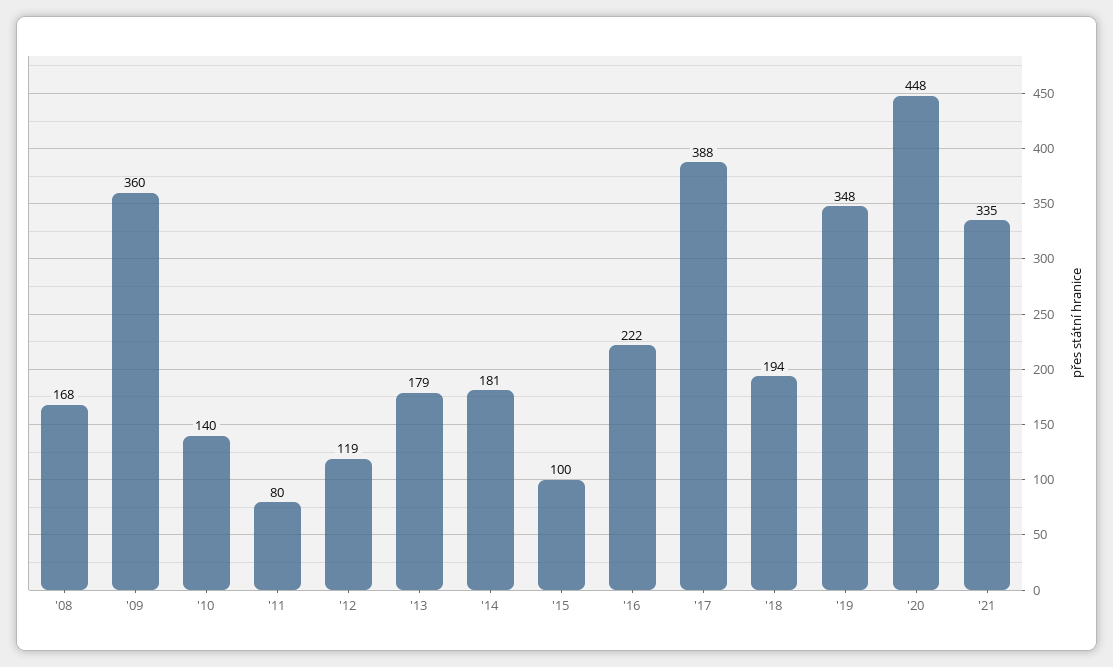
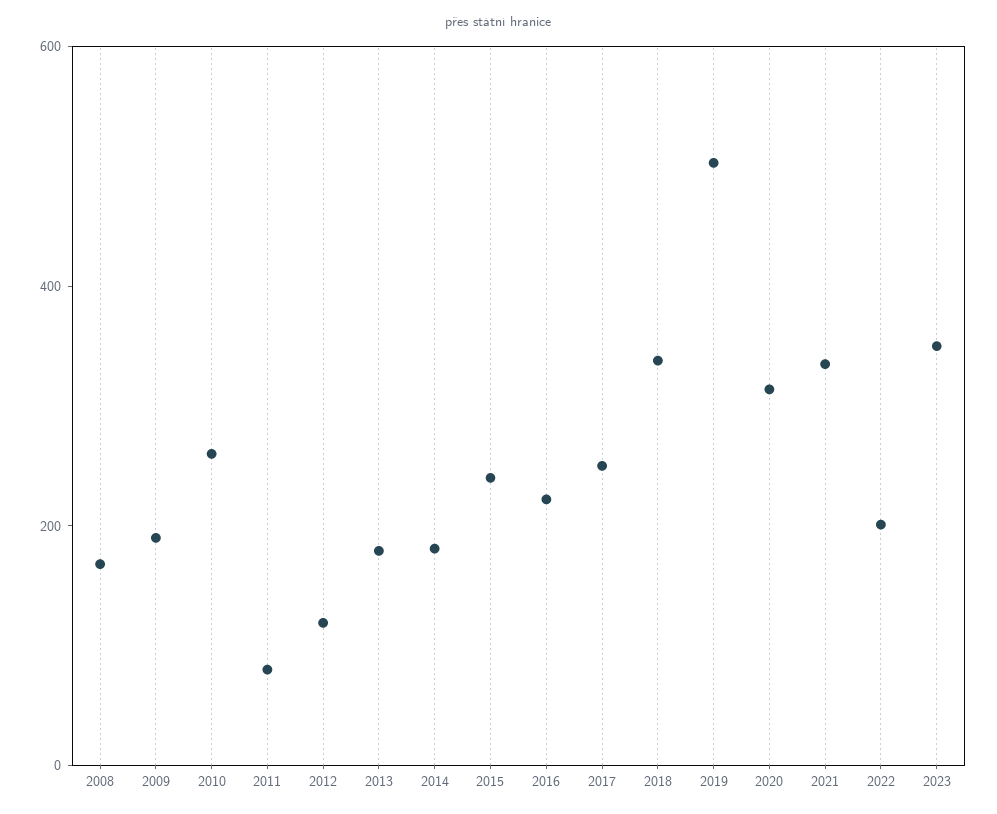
'09: 360 -> 200
'10: 140 -> 250
'15: 100 -> 250
'17: 388 -> 250
'18: 194 -> 350
'19: 348 -> 500
'20: 448 -> 300
2022: none -> 200
2023: none -> 350

